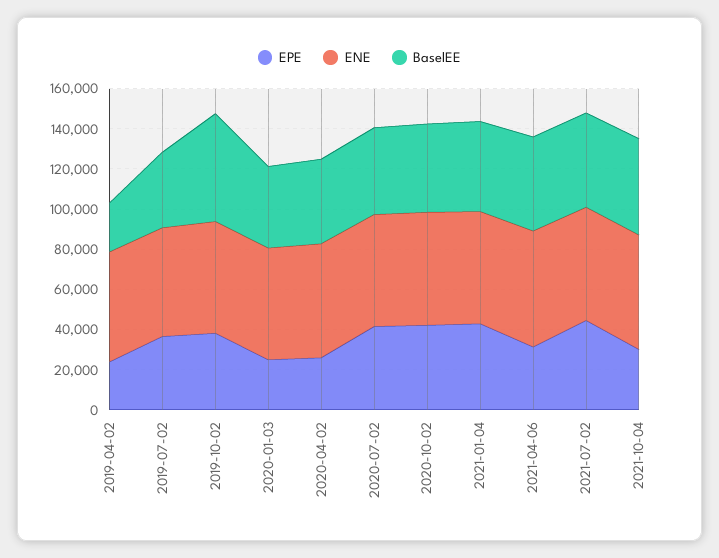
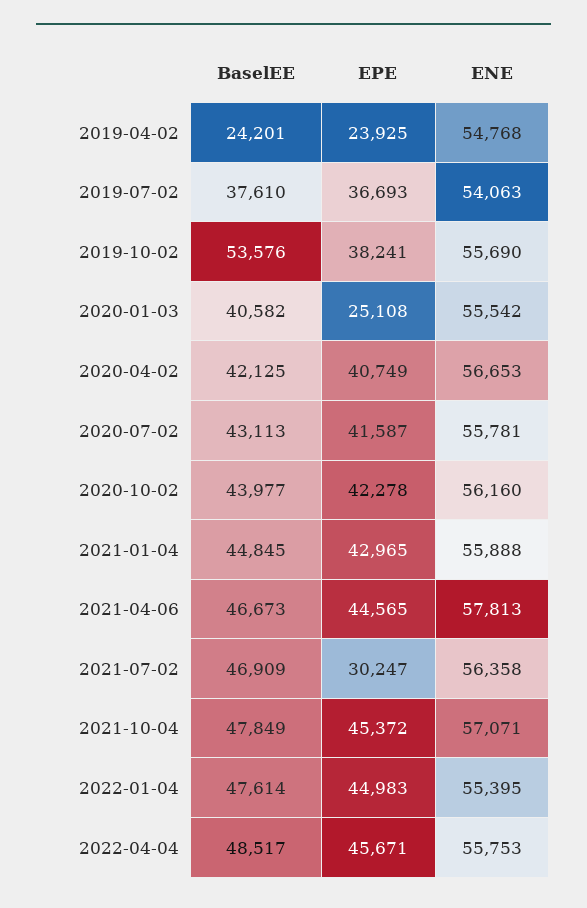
EPE, 2020-04-02: 25000 -> 40749
EPE, 2021-04-06: 30000 -> 44565
EPE, 2021-07-02: 45000 -> 30247
EPE, 2021-10-04: 30000 -> 45372
BaselEE, 2022-01-04: none -> 47614
EPE, 2022-01-04: none -> 44983
ENE, 2022-01-04: none -> 55395
BaselEE, 2022-04-04: none -> 48517
EPE, 2022-04-04: none -> 45671
ENE, 2022-04-04: none -> 55753

